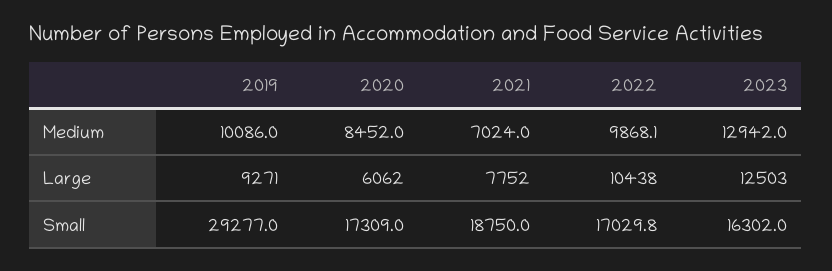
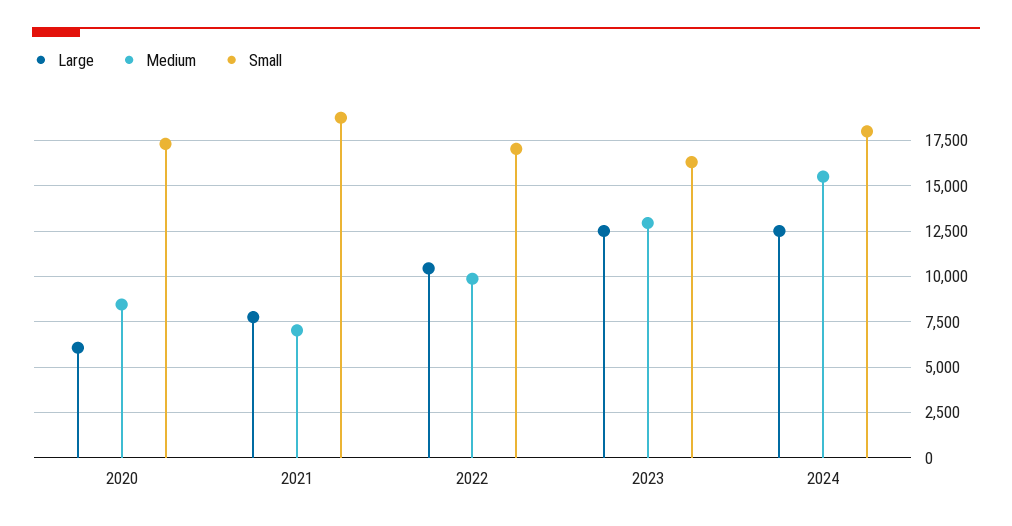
Medium, 2019: 10086 -> none
Large, 2019: 9271 -> none
Small, 2019: 29277 -> none
Large, 2024: none -> 12500
Medium, 2024: none -> 15500
Small, 2024: none -> 18000

